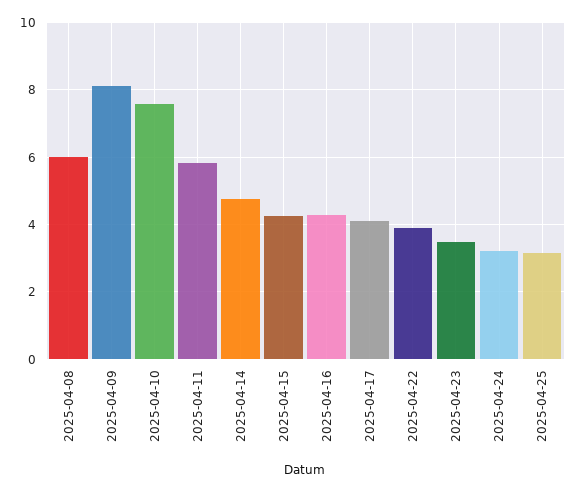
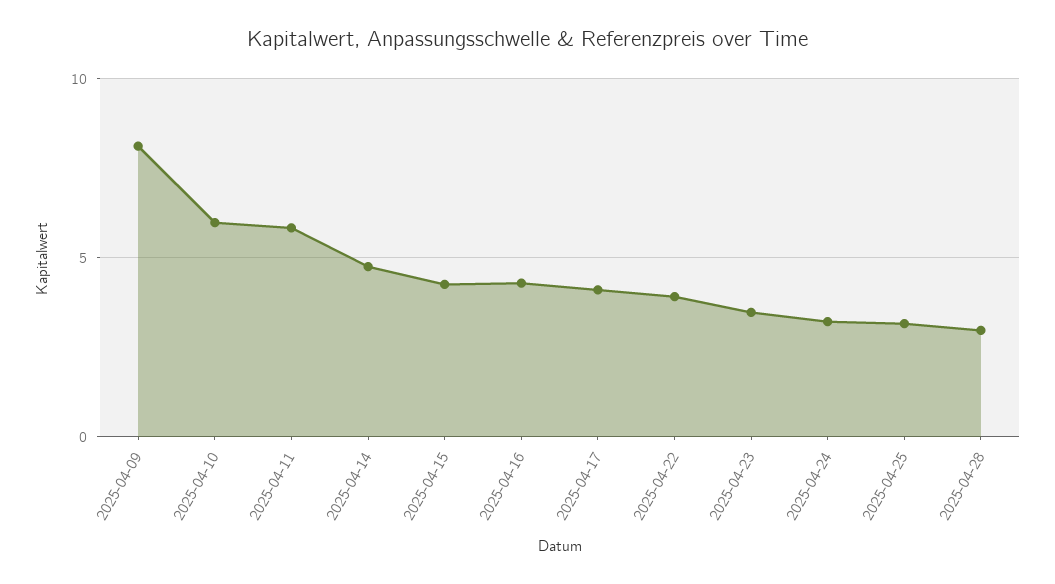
2025-04-08: 6 -> none
2025-04-10: 7.6 -> 6
2025-04-28: none -> 3

